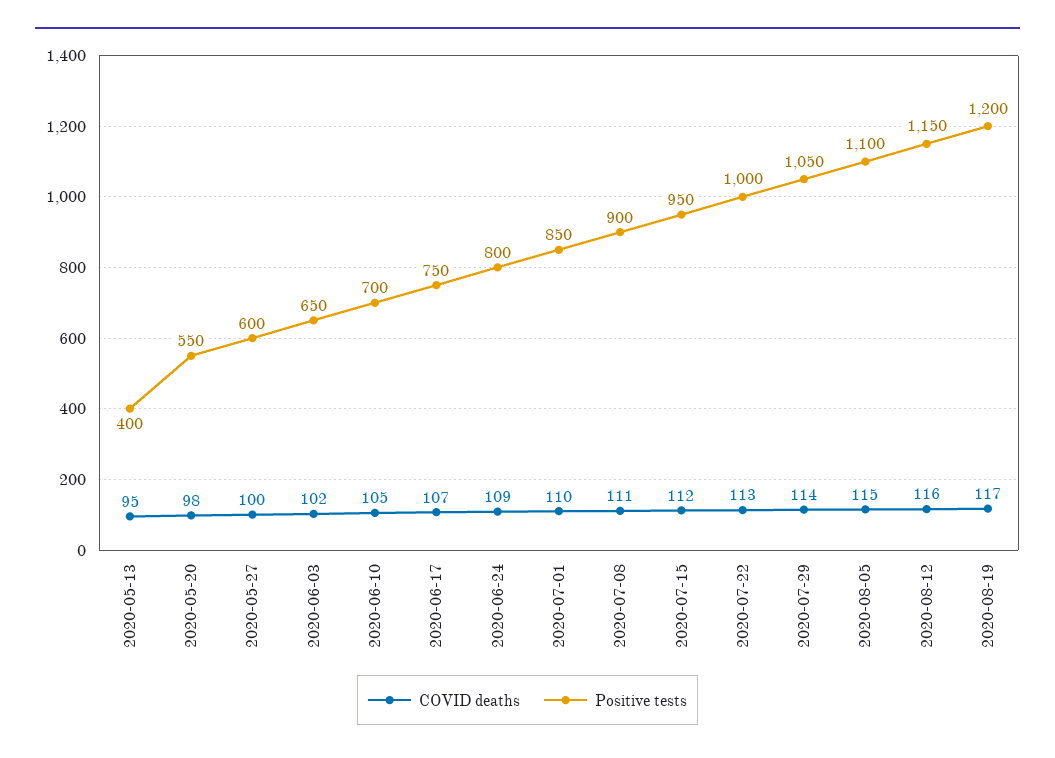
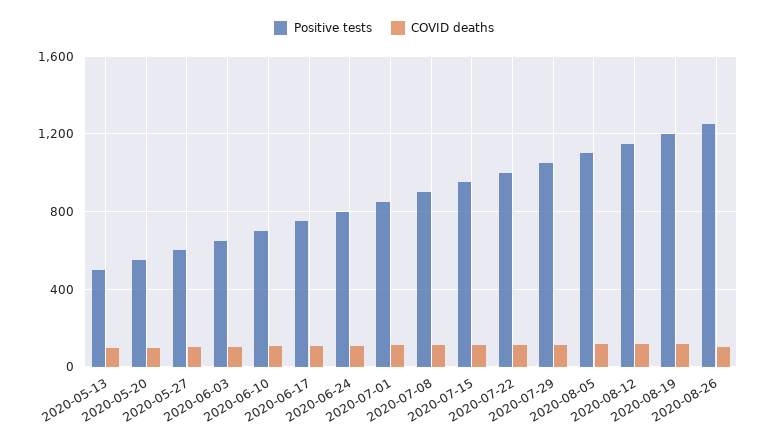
Positive tests, 2020-05-13: 400 -> 500
Positive tests, 2020-08-26: none -> 1250
COVID deaths, 2020-08-26: none -> 100

